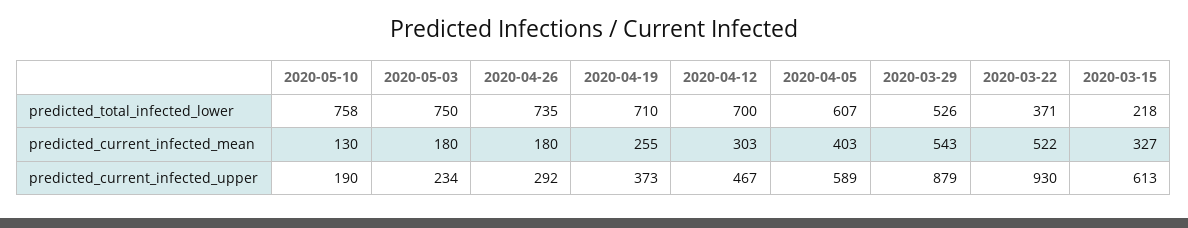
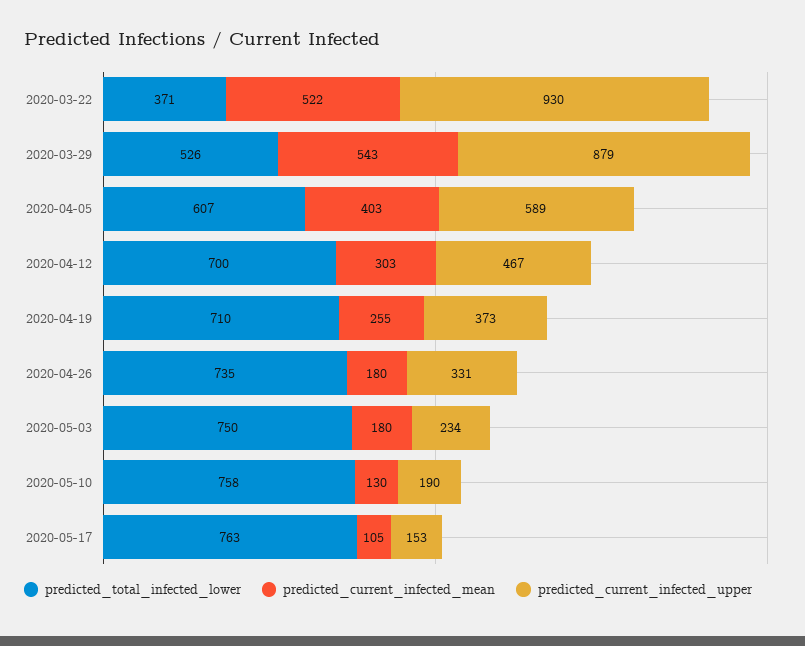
predicted_total_infected_lower, 2020-03-15: 218 -> none
predicted_current_infected_mean, 2020-03-15: 327 -> none
predicted_current_infected_upper, 2020-04-26: 292 -> 331
predicted_current_infected_upper, 2020-03-15: 613 -> none
predicted_total_infected_lower, 2020-05-17: none -> 763
predicted_current_infected_mean, 2020-05-17: none -> 105
predicted_current_infected_upper, 2020-05-17: none -> 153

